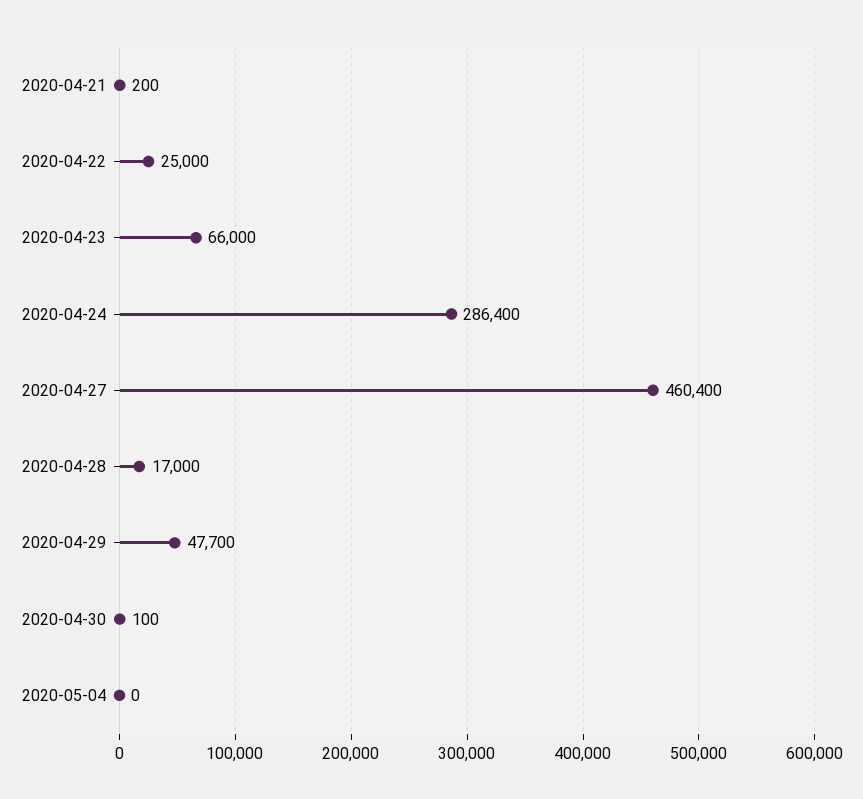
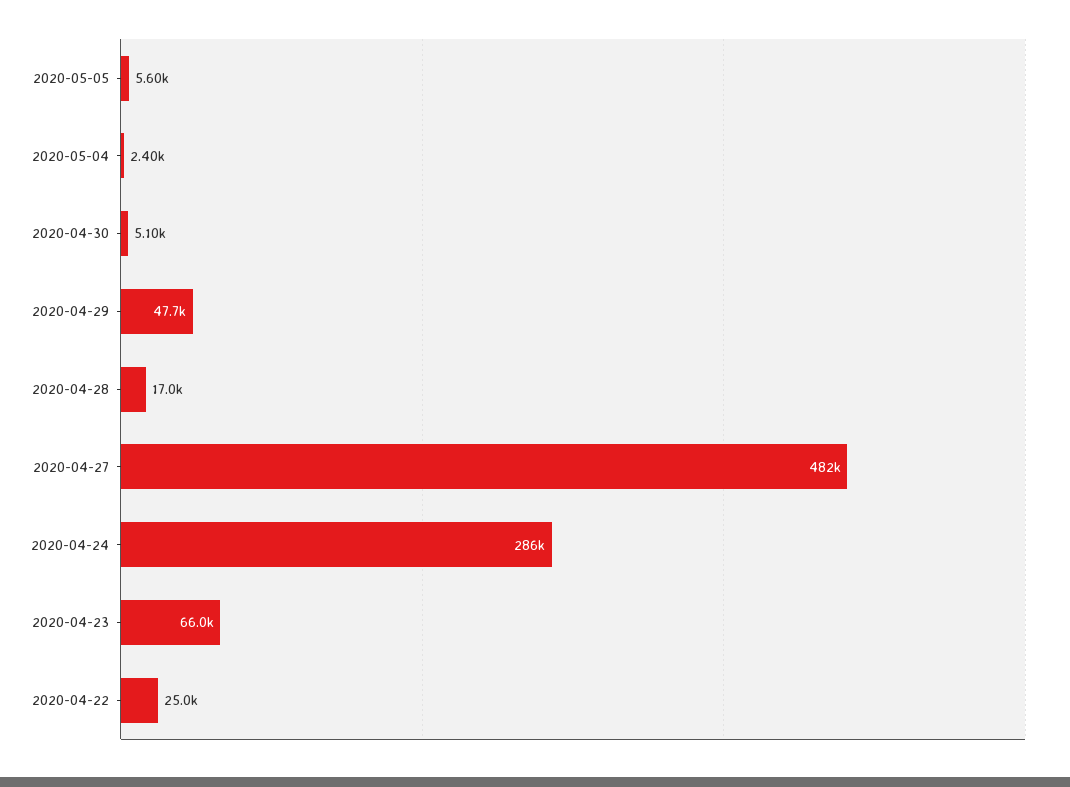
2020-04-21: 200 -> none
2020-04-27: 460400 -> 482000
2020-04-30: 100 -> 5100
2020-05-04: 0 -> 2400
2020-05-05: none -> 5600

